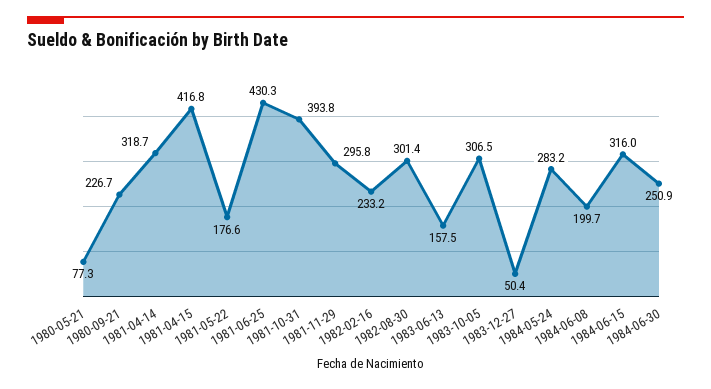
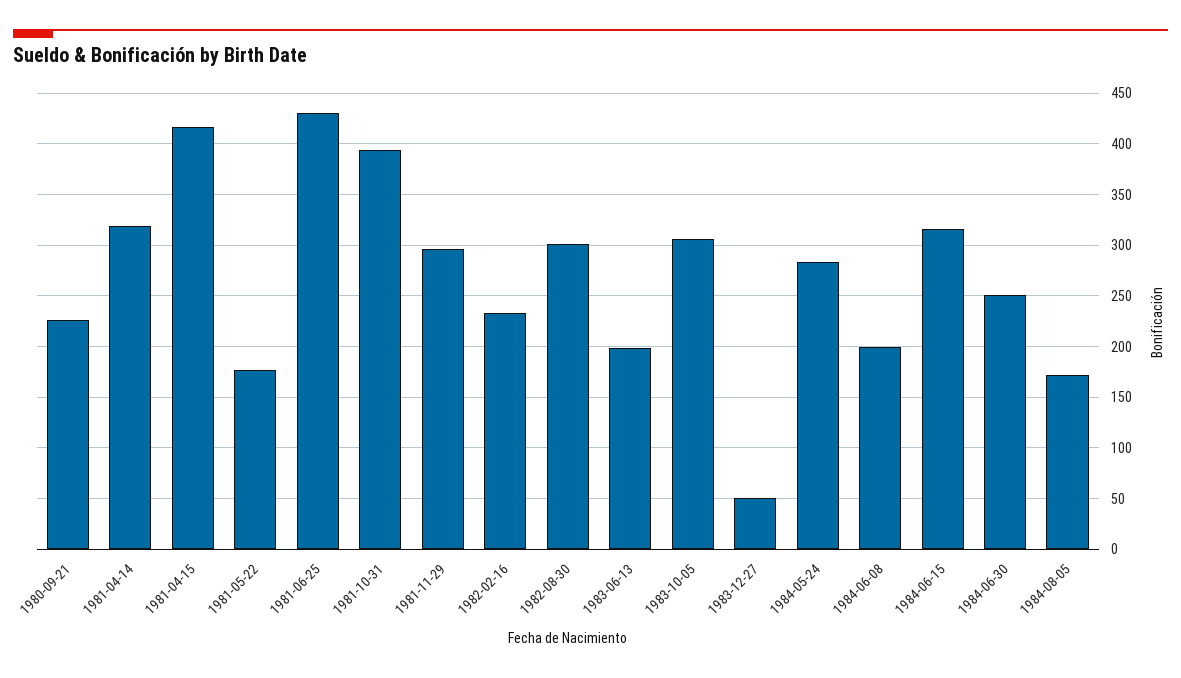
1980-05-21: 77.3 -> none
1983-06-13: 157.5 -> 200
1984-08-05: none -> 170

